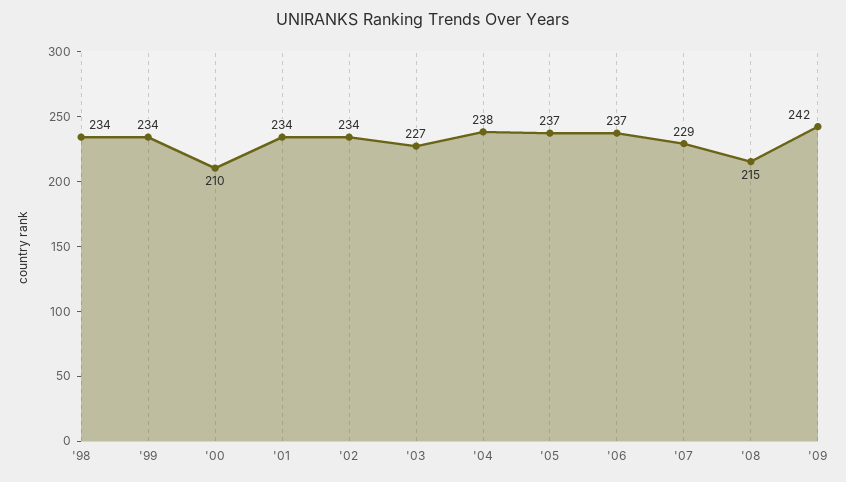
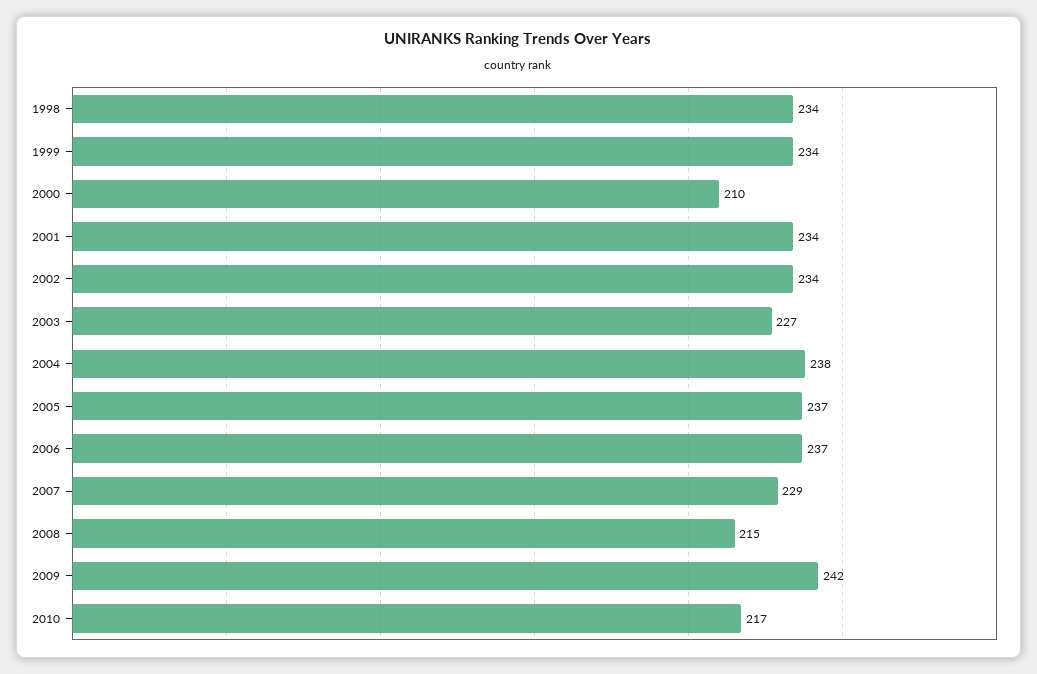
2010: none -> 217

